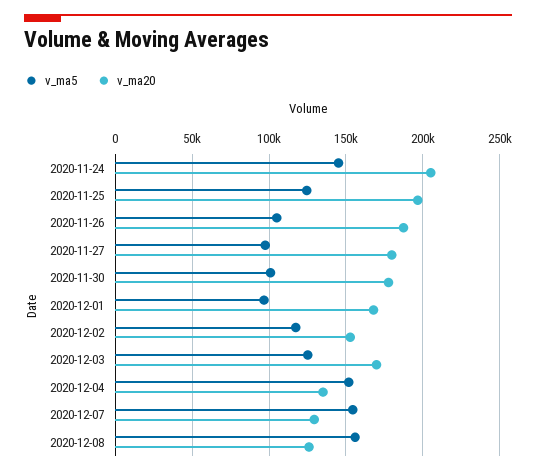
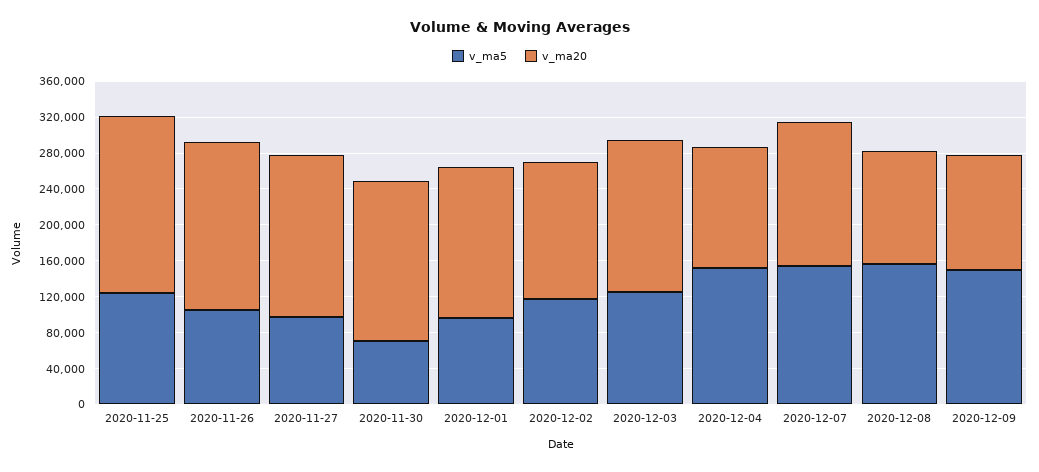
v_ma5, 2020-11-24: 145000 -> none
v_ma20, 2020-11-24: 205000 -> none
v_ma5, 2020-11-30: 100000 -> 70000
v_ma20, 2020-12-07: 130000 -> 160000
v_ma5, 2020-12-09: none -> 150000
v_ma20, 2020-12-09: none -> 130000

